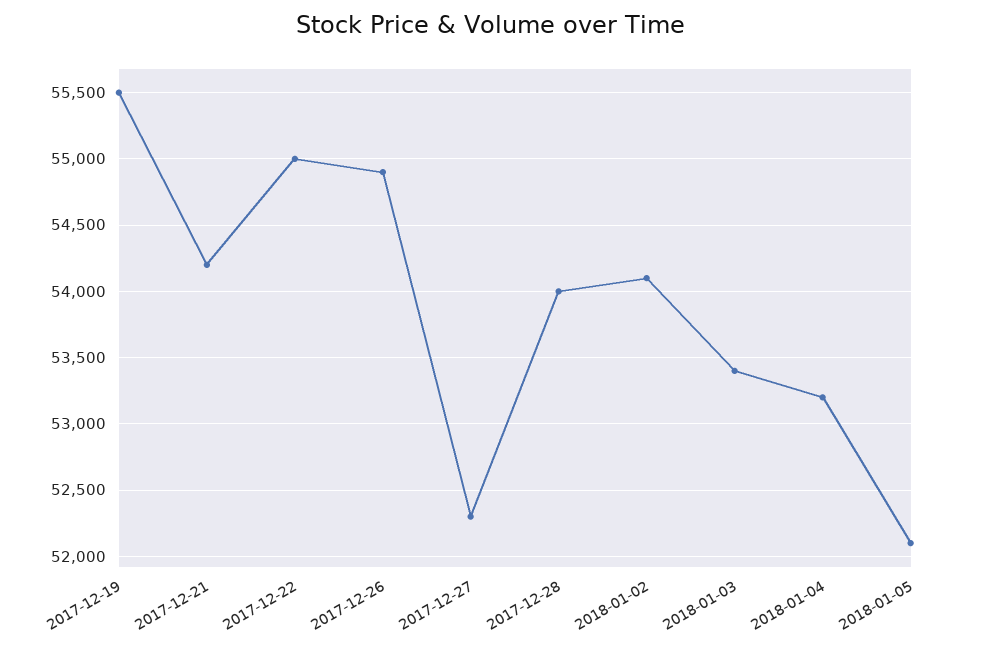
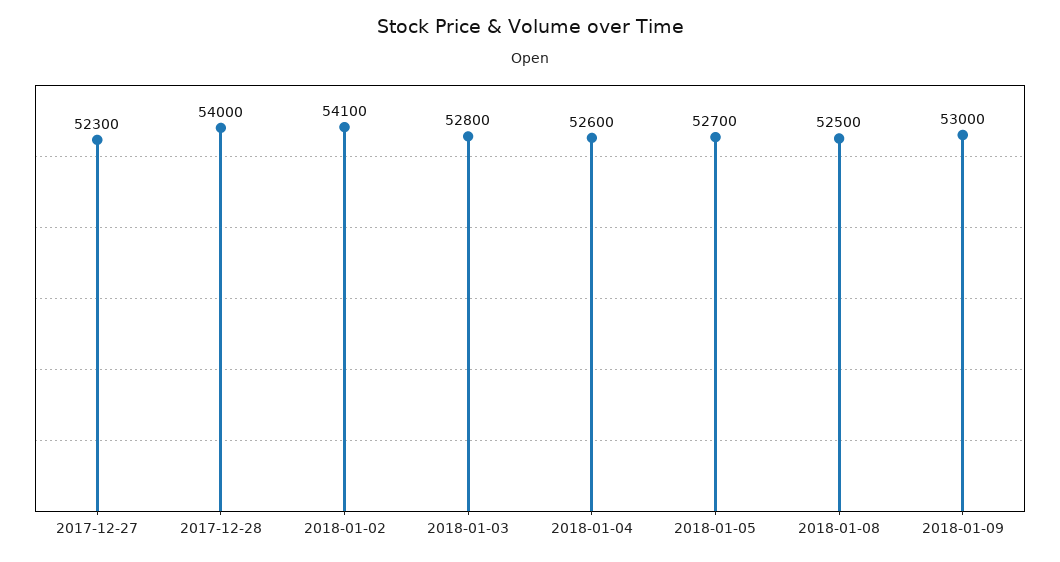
2017-12-19: 55500 -> none
2017-12-21: 54200 -> none
2017-12-22: 55000 -> none
2017-12-26: 54900 -> none
2018-01-03: 53400 -> 52800
2018-01-04: 53200 -> 52600
2018-01-05: 52100 -> 52700
2018-01-08: none -> 52500
2018-01-09: none -> 53000

